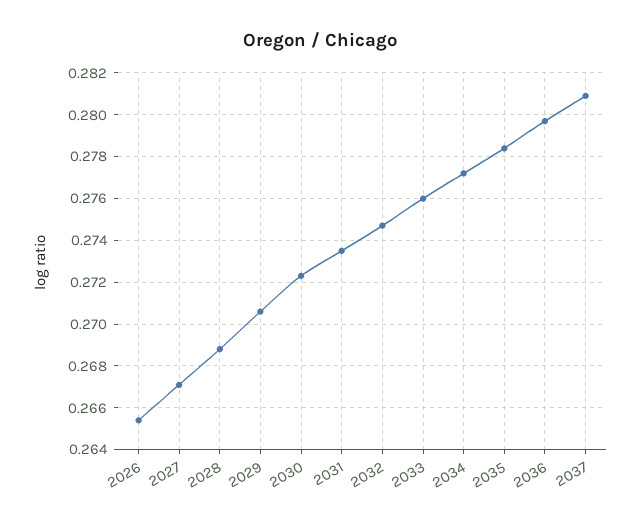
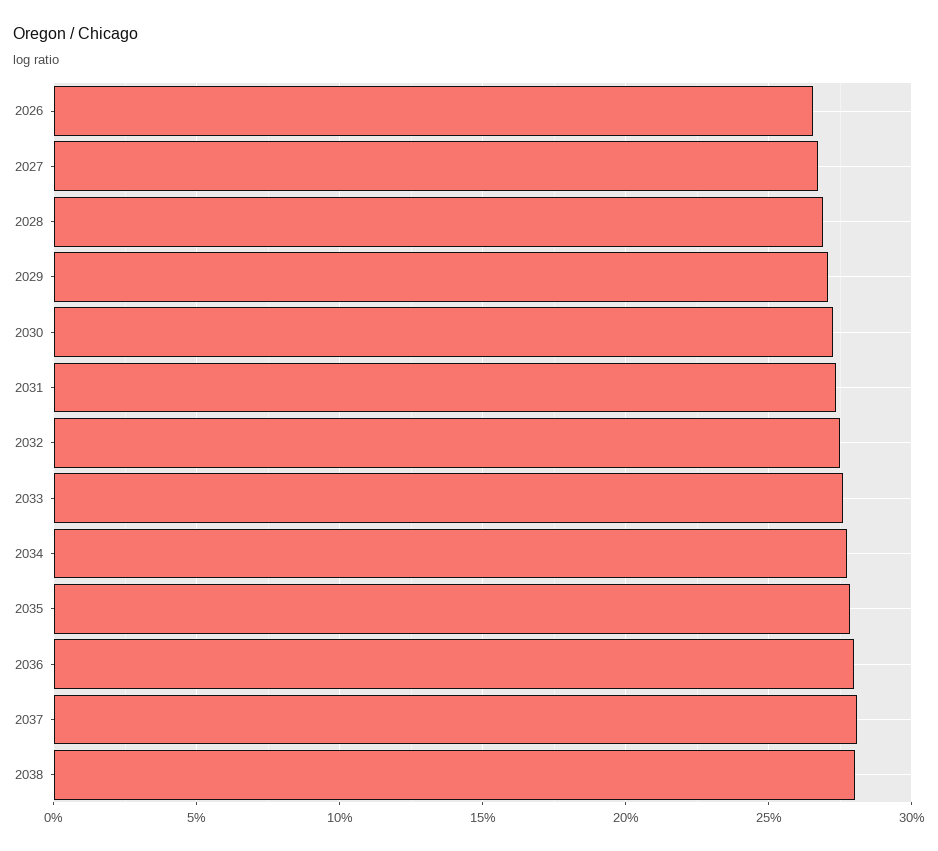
2038: none -> 0.28

